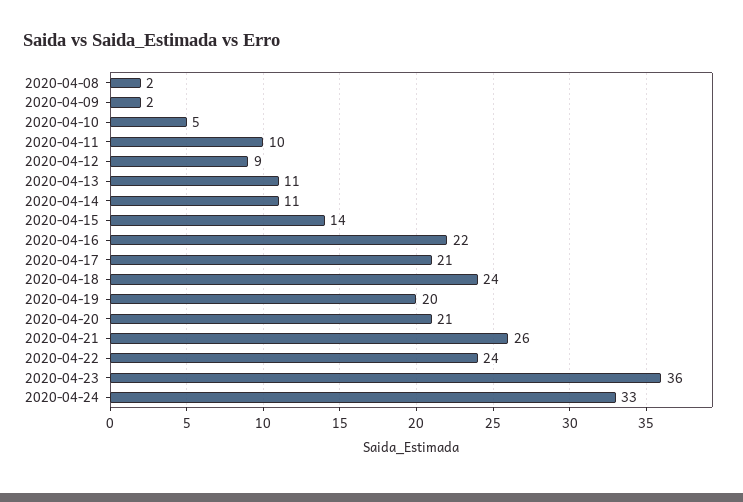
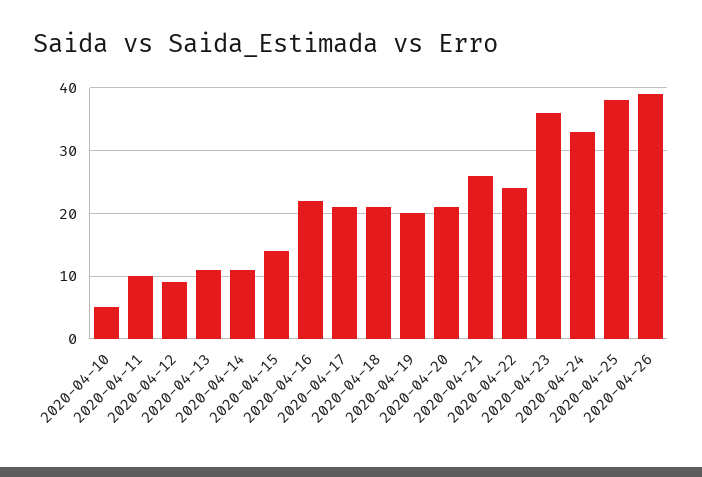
2020-04-08: 2 -> none
2020-04-09: 2 -> none
2020-04-18: 24 -> 21
2020-04-25: none -> 38
2020-04-26: none -> 39

